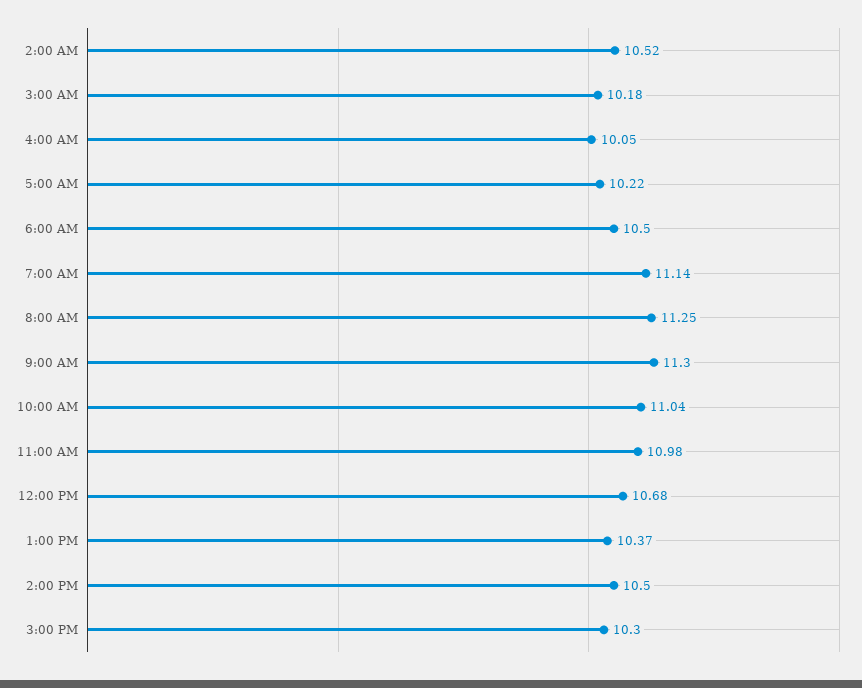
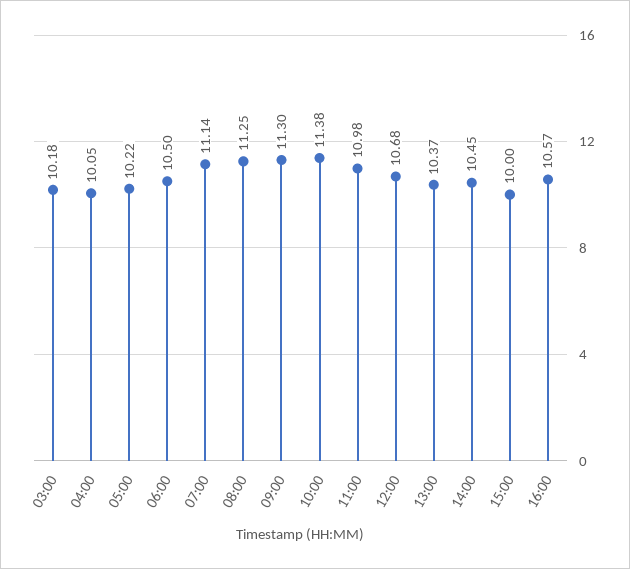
2:00 AM: 10.52 -> none
10:00 AM: 11.04 -> 11.38
2:00 PM: 10.5 -> 10.45
3:00 PM: 10.3 -> 10
16:00: none -> 10.57

